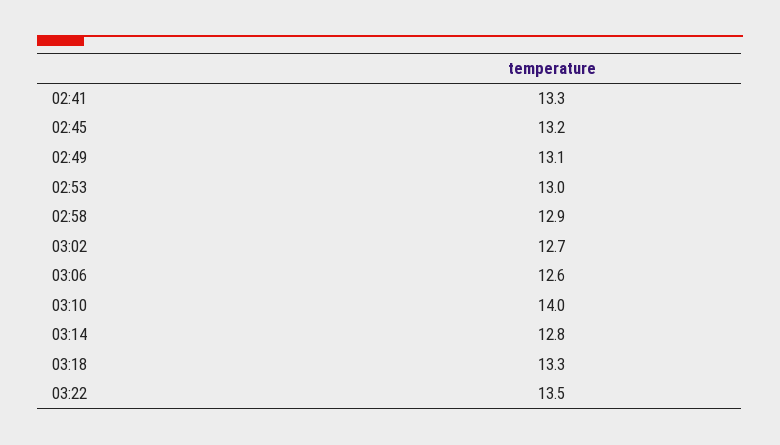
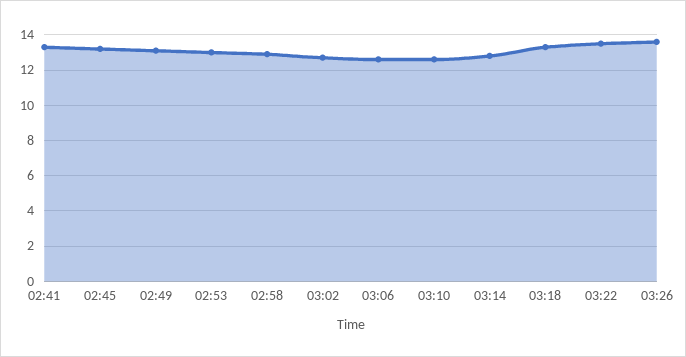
03:10: 14 -> 12.5
03:26: none -> 13.5

